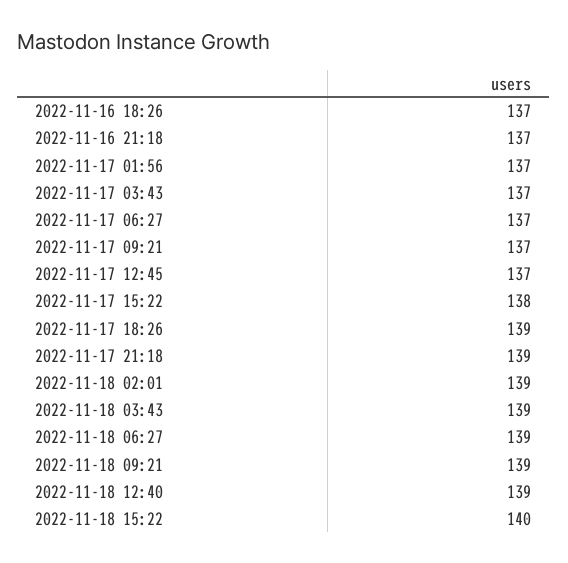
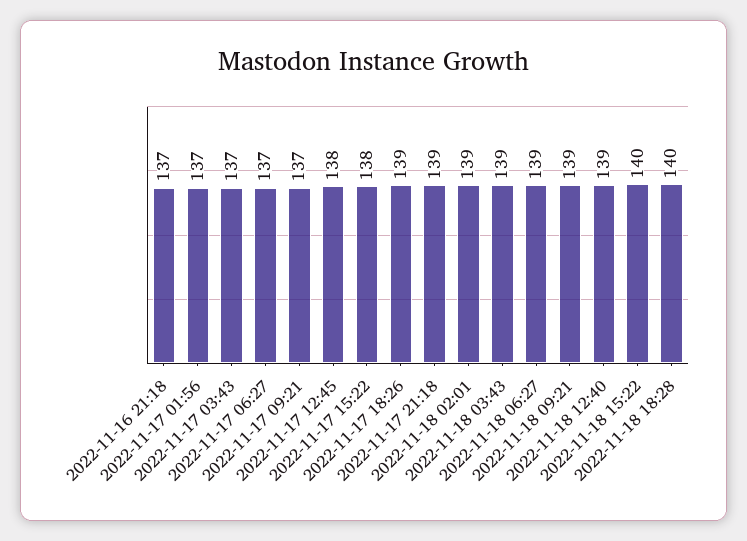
2022-11-16 18:26: 137 -> none
2022-11-17 12:45: 137 -> 138
2022-11-18 18:28: none -> 140

